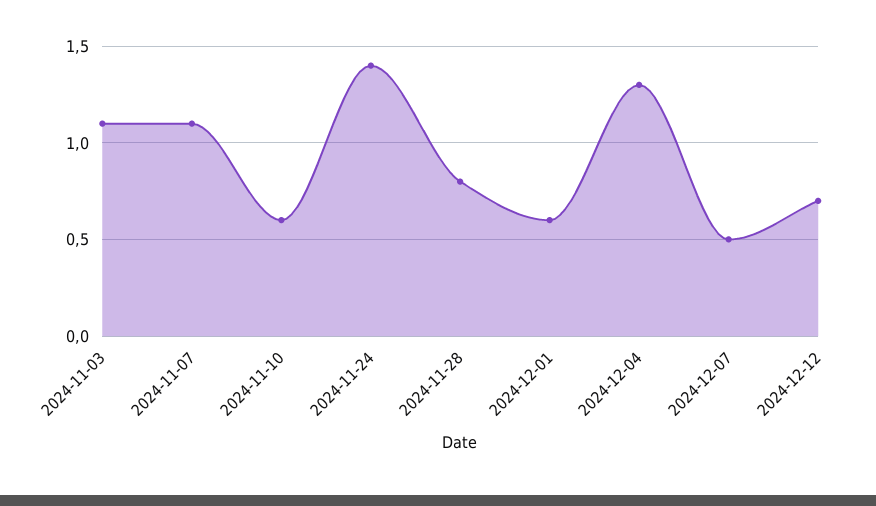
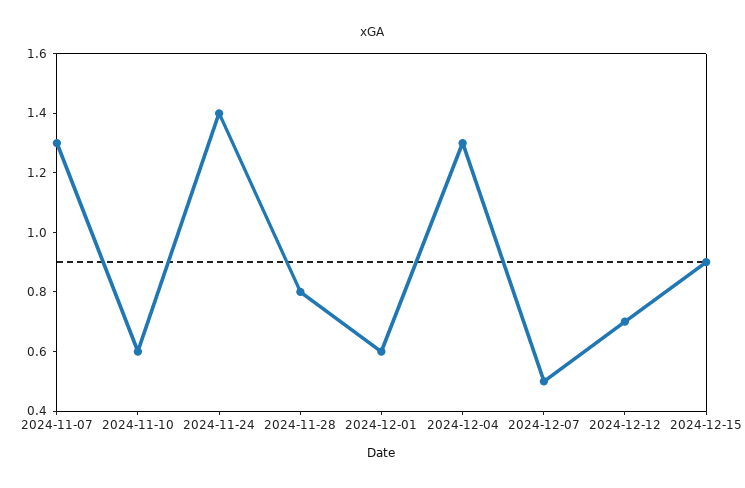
2024-11-03: 1.1 -> none
2024-11-07: 1.1 -> 1.3
2024-12-15: none -> 0.9

